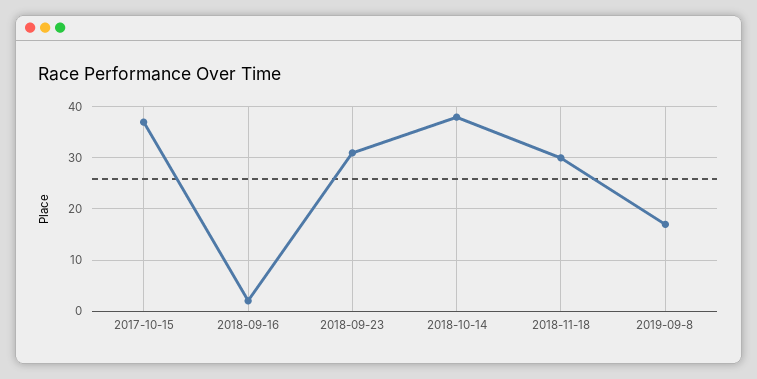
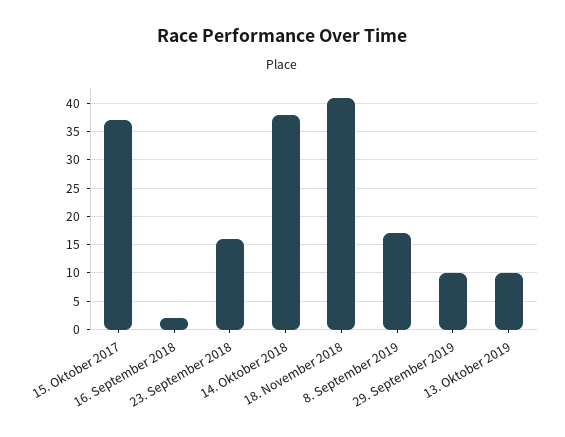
2018-09-23: 30 -> 15
2018-11-18: 30 -> 40
29. September 2019: none -> 10
13. Oktober 2019: none -> 10

